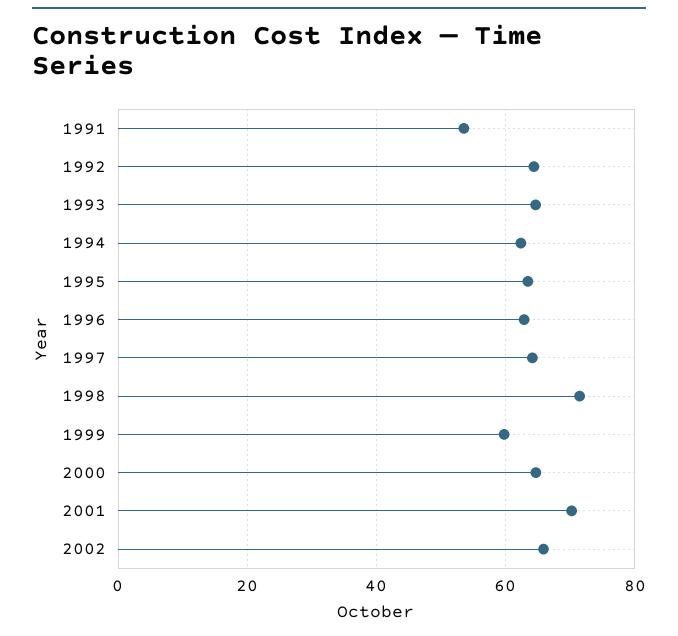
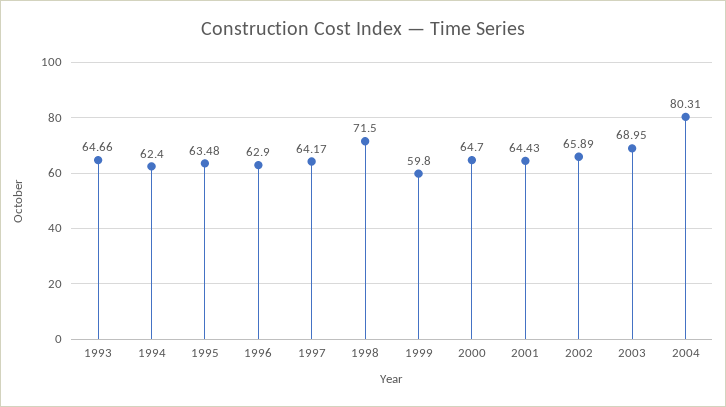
1991: 54 -> none
1992: 64 -> none
2001: 70 -> 64.43
2003: none -> 68.95
2004: none -> 80.31

